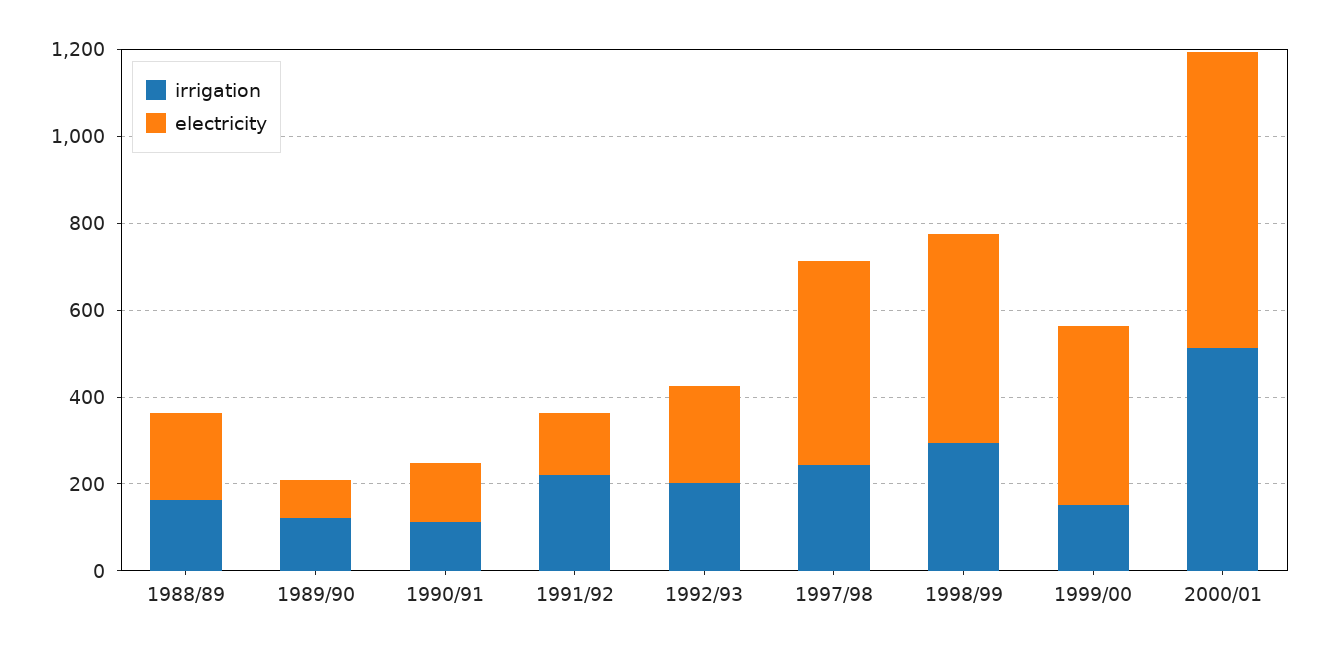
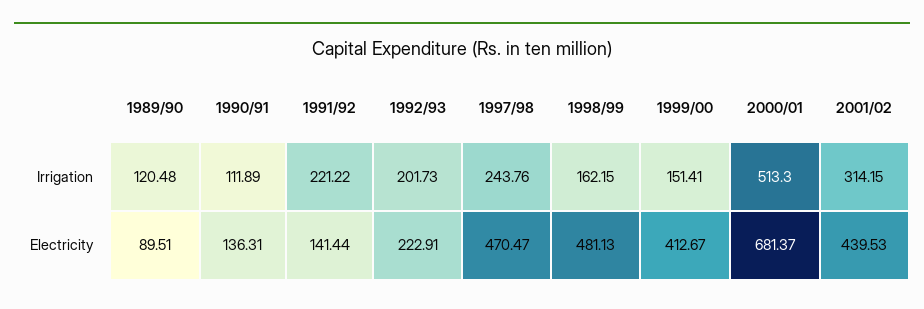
irrigation, 1988/89: 150 -> none
electricity, 1988/89: 200 -> none
irrigation, 1998/99: 300 -> 162.15
irrigation, 2001/02: none -> 314.15
electricity, 2001/02: none -> 439.53

